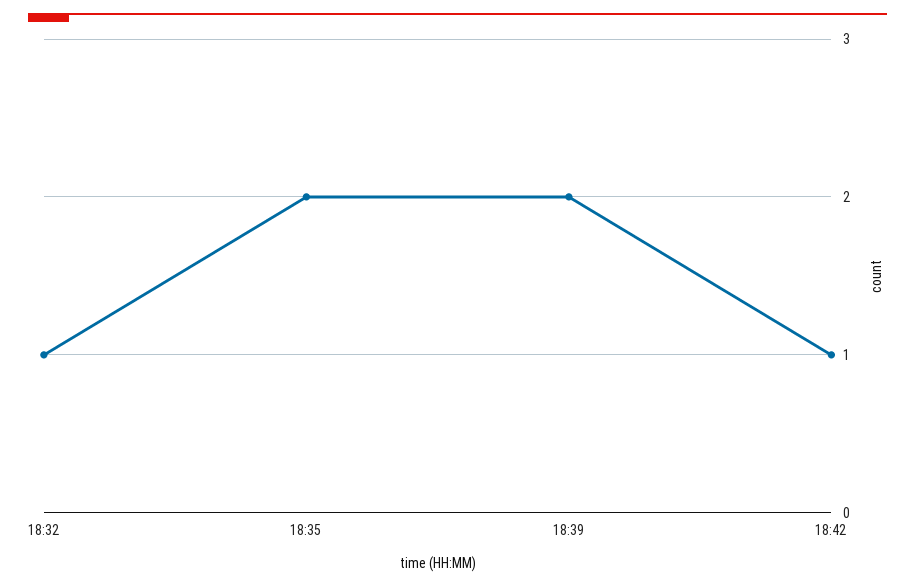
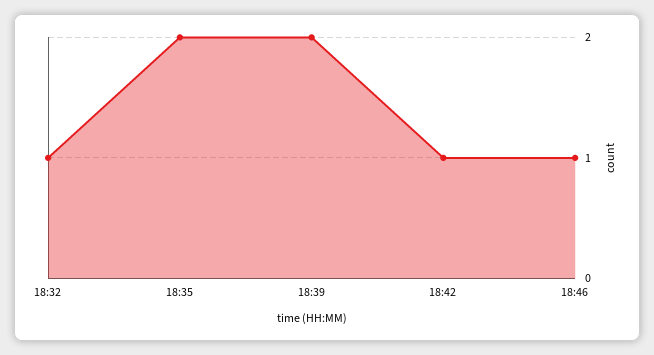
18:46: none -> 1

